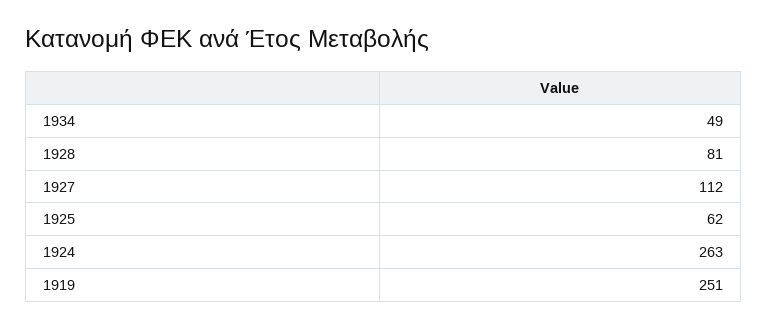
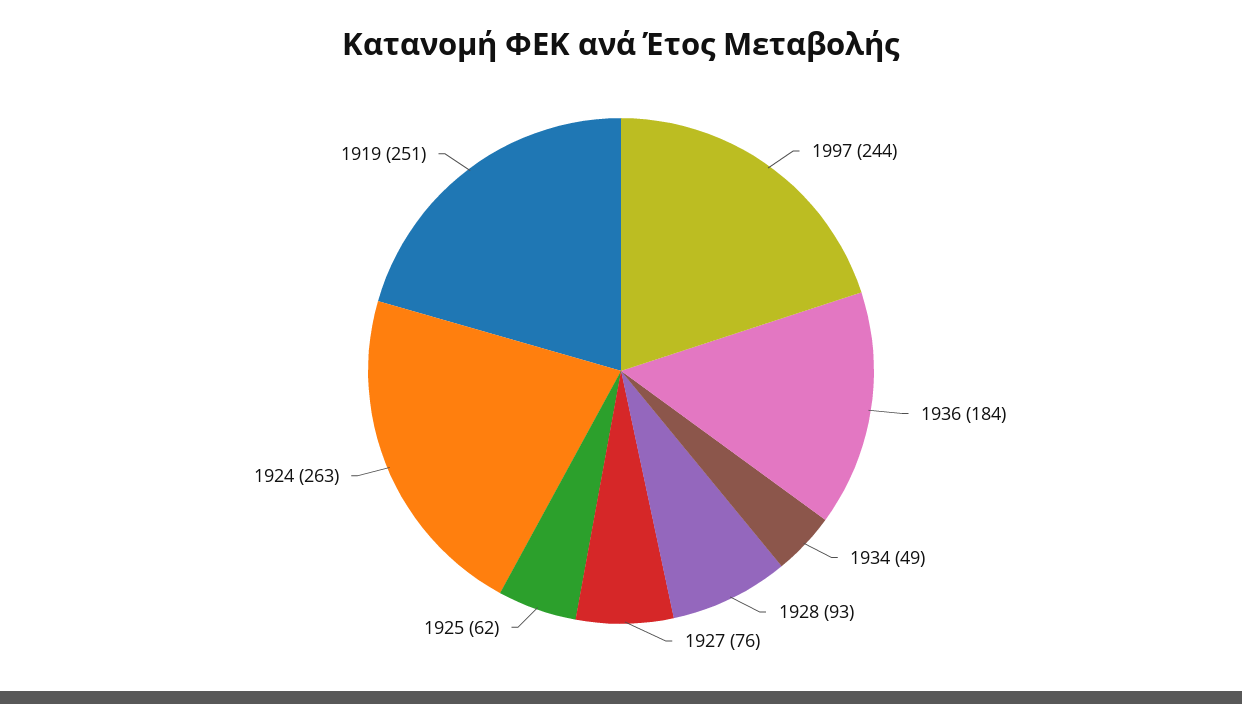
1928: 81 -> 93
1927: 112 -> 76
1997: none -> 244
1936: none -> 184

